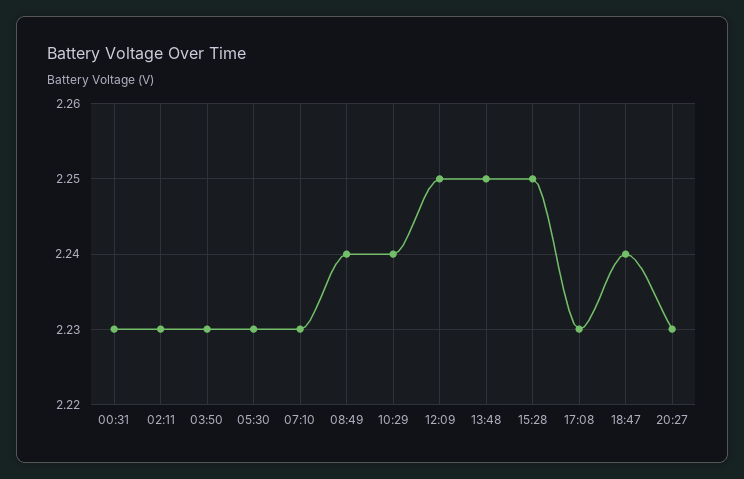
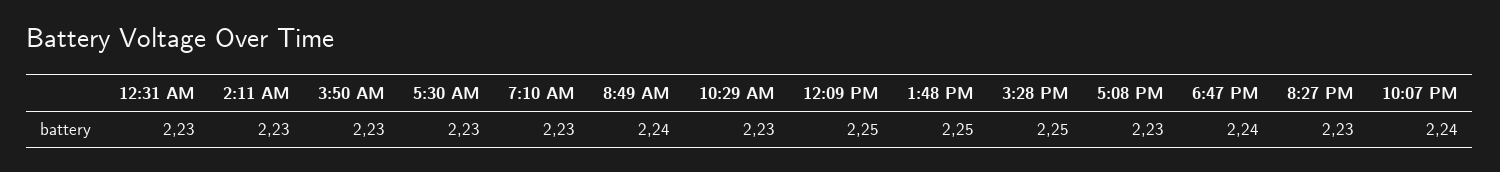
10:29: 2.24 -> 2.23
10:07 PM: none -> 2.24

